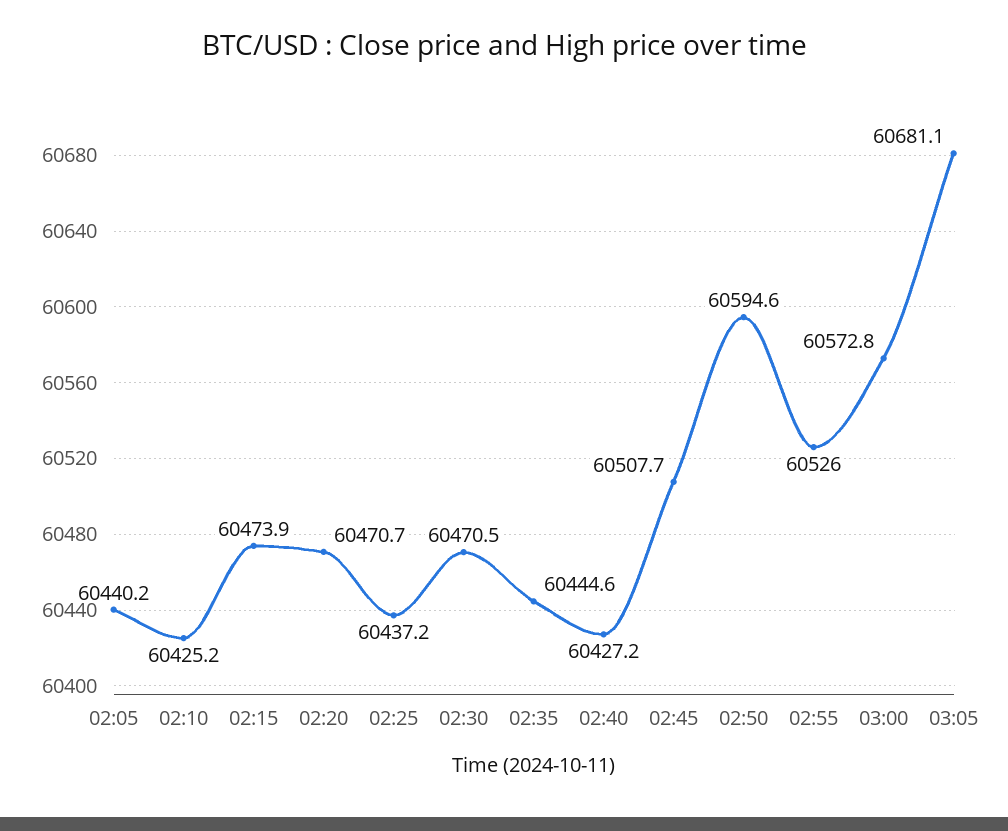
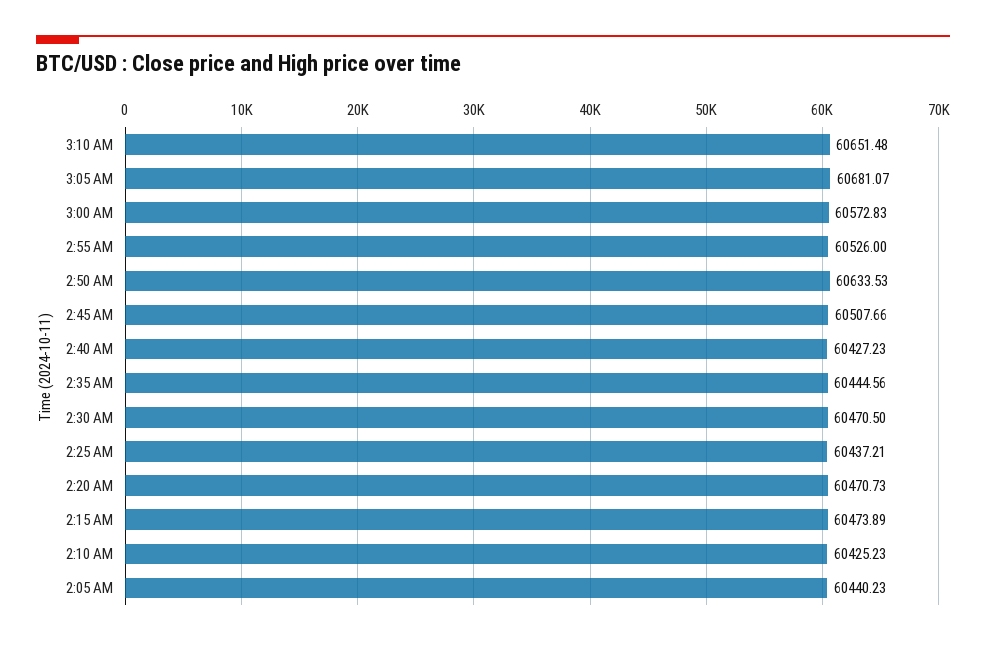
02:50: 60594.6 -> 60633.53
3:10 AM: none -> 60651.48

